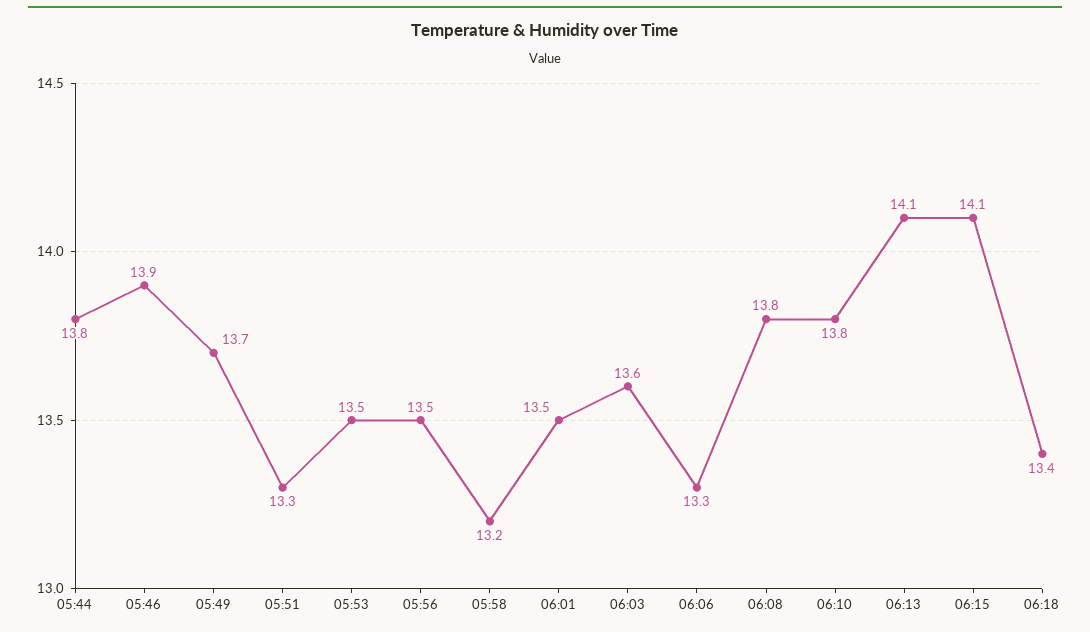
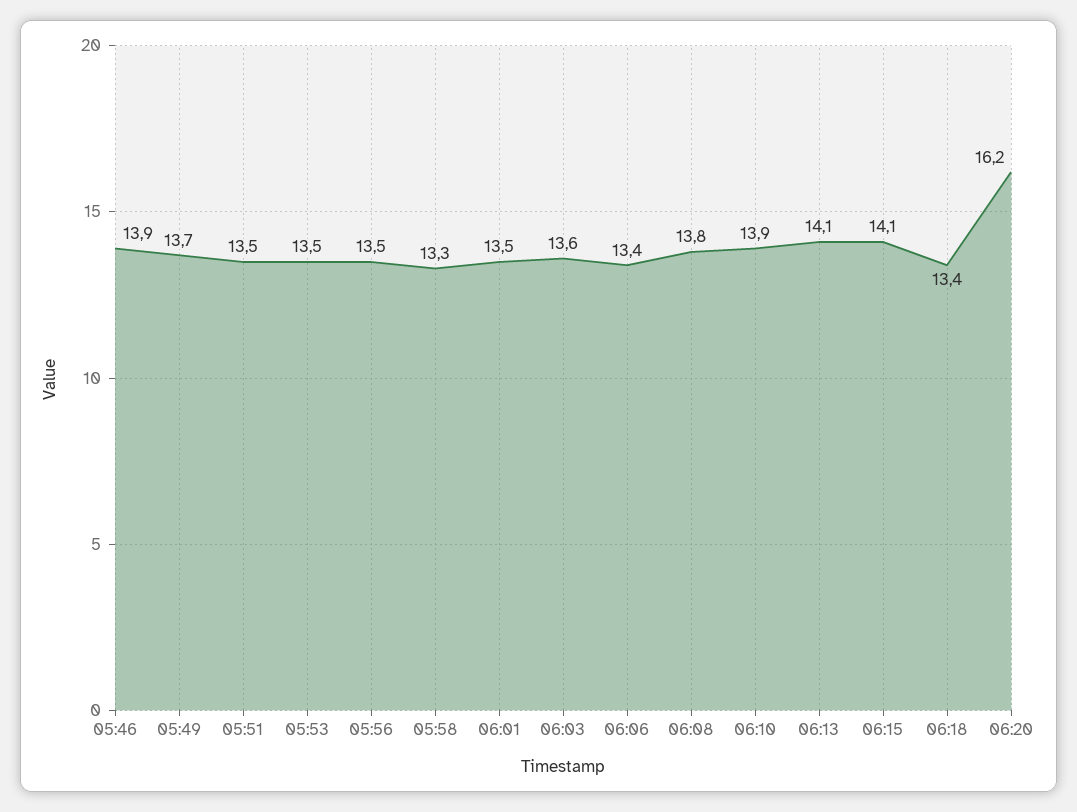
05:44: 13.8 -> none
05:51: 13.3 -> 13.5
05:58: 13.2 -> 13.3
06:06: 13.3 -> 13.4
06:10: 13.8 -> 13.9
06:20: none -> 16.2

